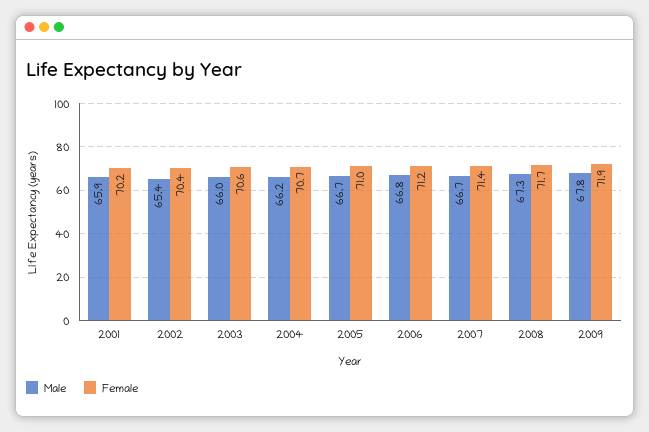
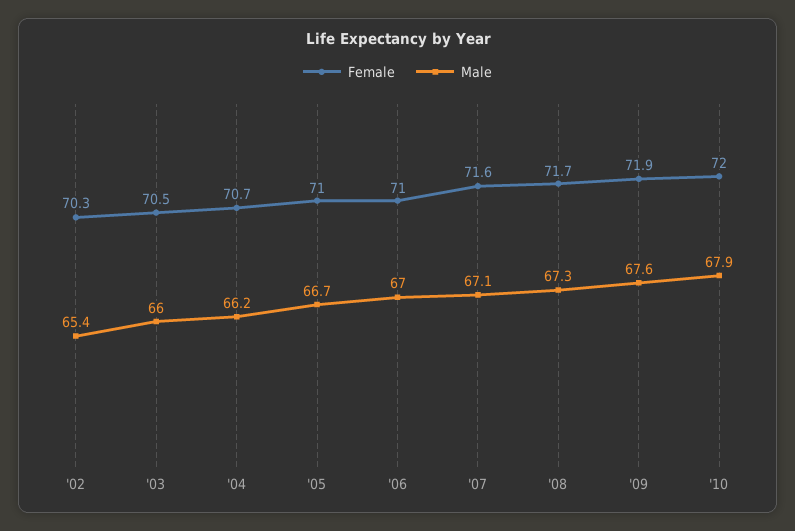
Male, 2001: 65.9 -> none
Female, 2001: 70.2 -> none
Female, 2002: 70.4 -> 70.3
Female, 2003: 70.6 -> 70.5
Male, 2006: 66.8 -> 67
Female, 2006: 71.2 -> 71
Male, 2007: 66.7 -> 67.1
Female, 2007: 71.4 -> 71.6
Male, 2009: 67.8 -> 67.6
Female, '10: none -> 72
Male, '10: none -> 67.9

